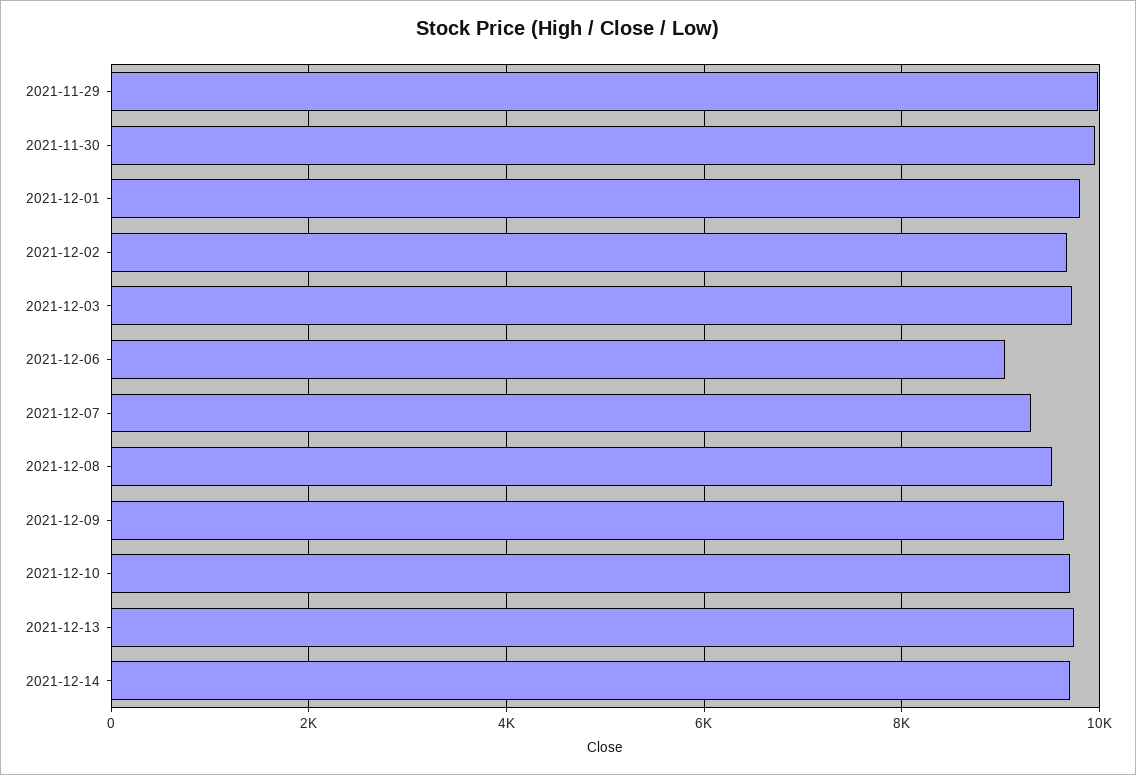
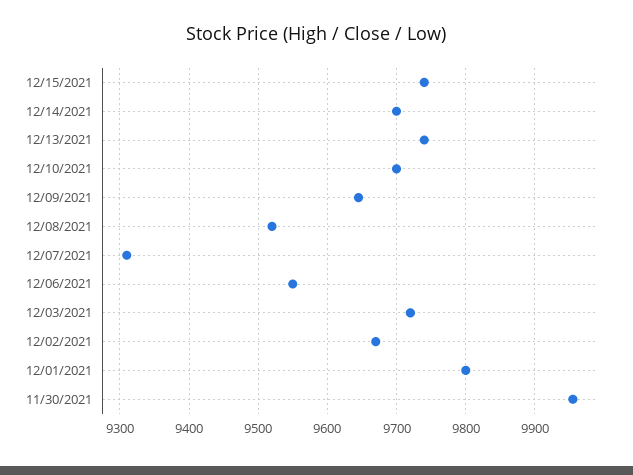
2021-11-29: 10000 -> none
2021-12-06: 9000 -> 9550
12/15/2021: none -> 9740

